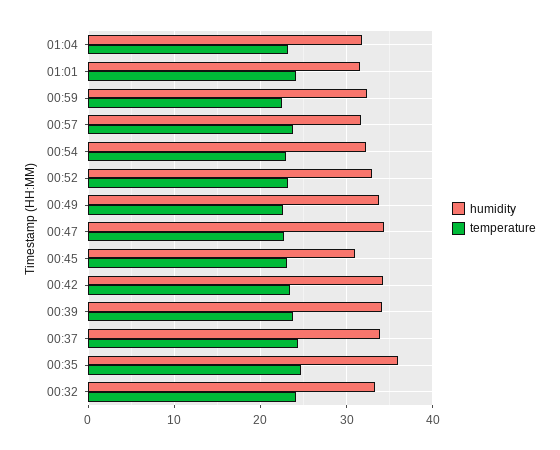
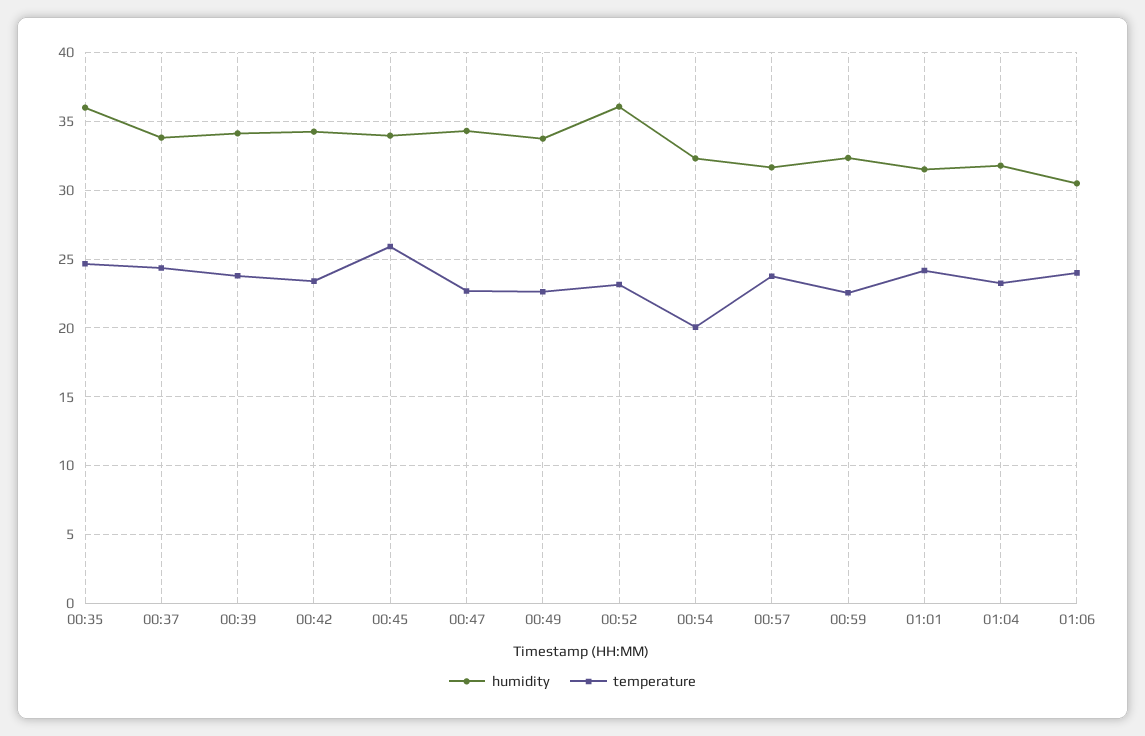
temperature, 00:54: 23 -> 20
humidity, 00:52: 33 -> 36
humidity, 00:45: 31 -> 34
temperature, 00:45: 23 -> 26
humidity, 00:32: 33 -> none
temperature, 00:32: 24 -> none
humidity, 01:06: none -> 30.5
temperature, 01:06: none -> 24

